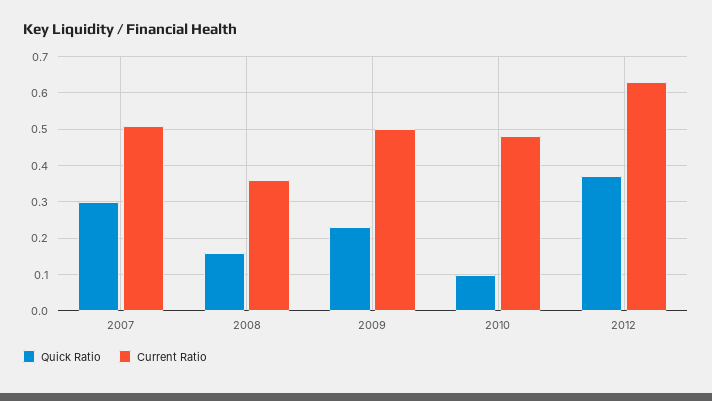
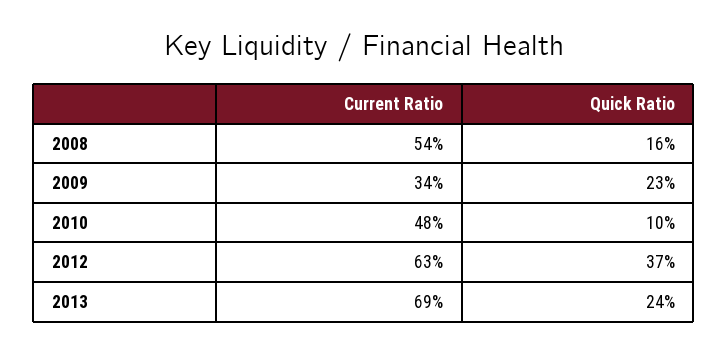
Quick Ratio, 2007: 0.3 -> none
Current Ratio, 2007: 0.5 -> none
Current Ratio, 2008: 0.35 -> 0.54
Current Ratio, 2009: 0.5 -> 0.34
Current Ratio, 2013: none -> 0.69
Quick Ratio, 2013: none -> 0.24

